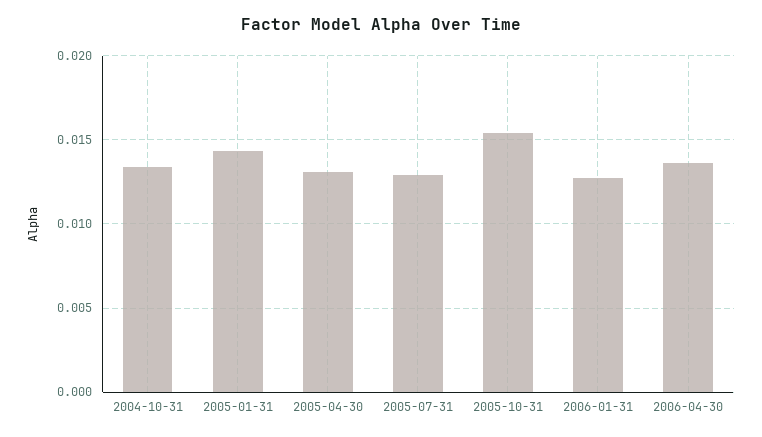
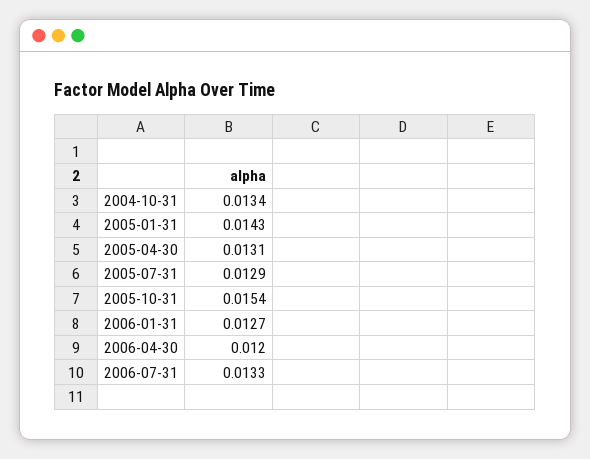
2006-04-30: 0.0135 -> 0.012
2006-07-31: none -> 0.0133

